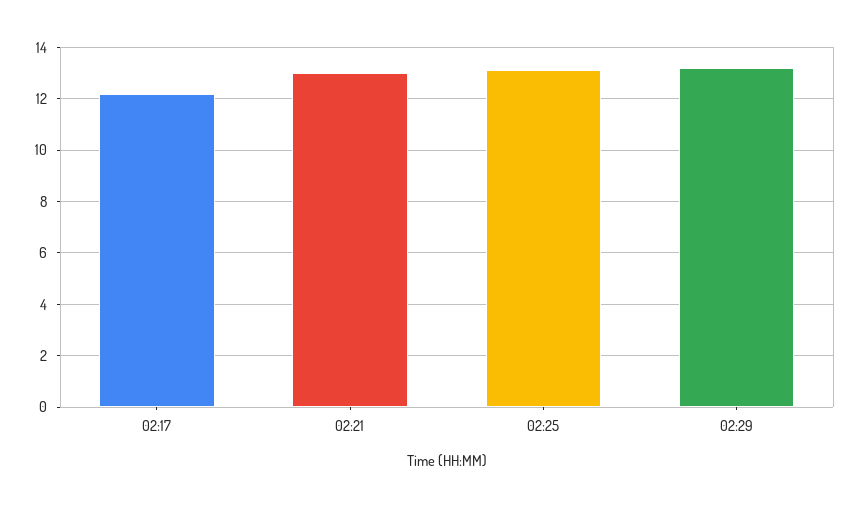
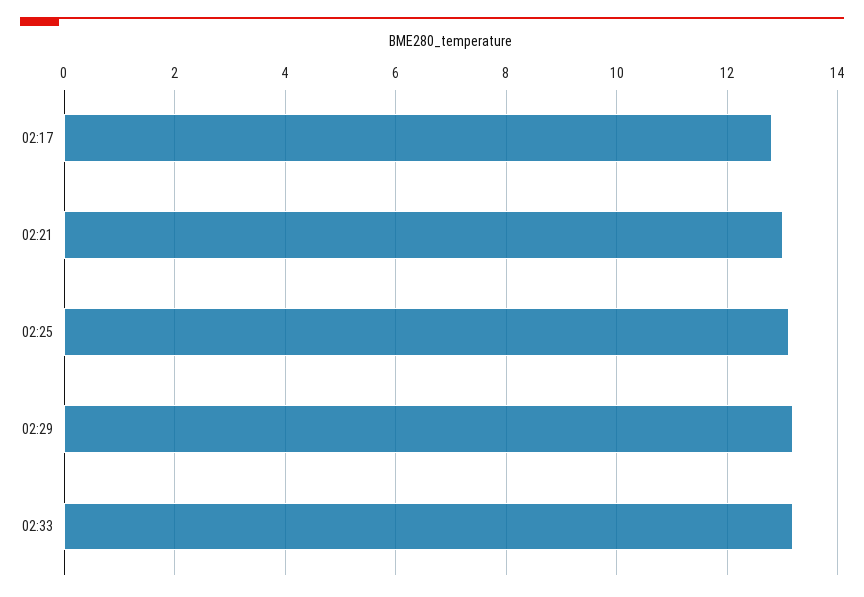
02:17: 12.25 -> 12.8
02:33: none -> 13.2

